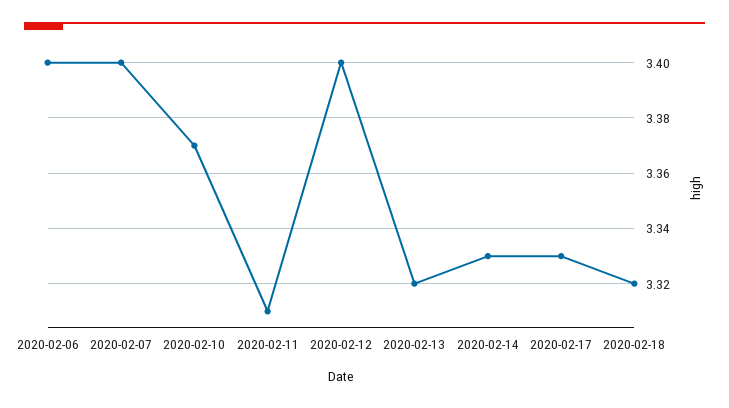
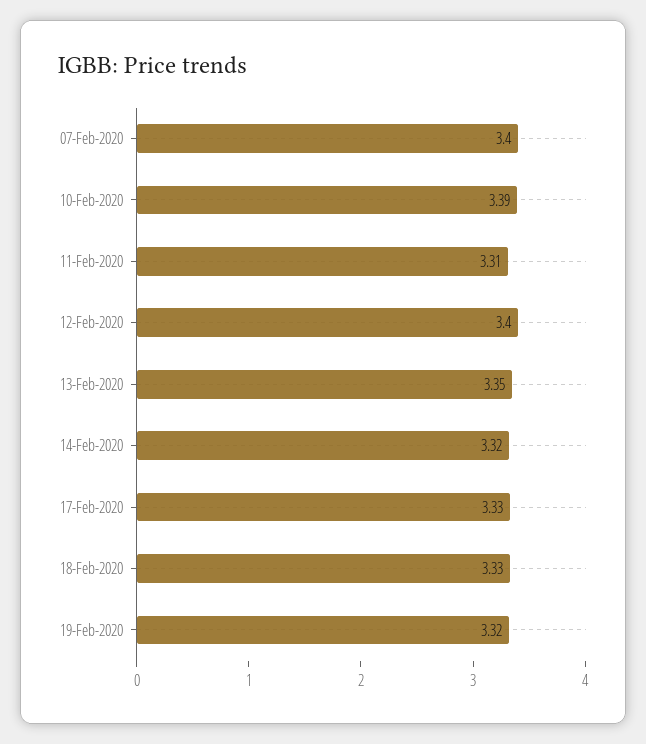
2020-02-06: 3.4 -> none
2020-02-10: 3.37 -> 3.39
2020-02-13: 3.32 -> 3.35
2020-02-14: 3.33 -> 3.32
2020-02-18: 3.32 -> 3.33
19-Feb-2020: none -> 3.32

